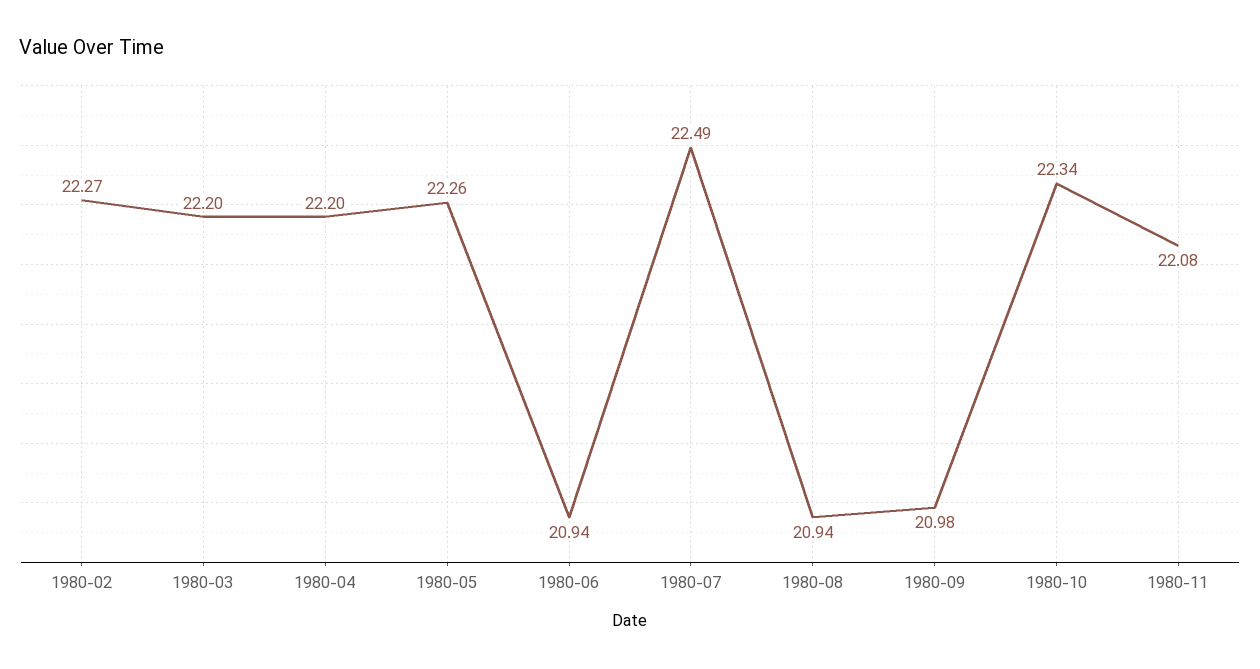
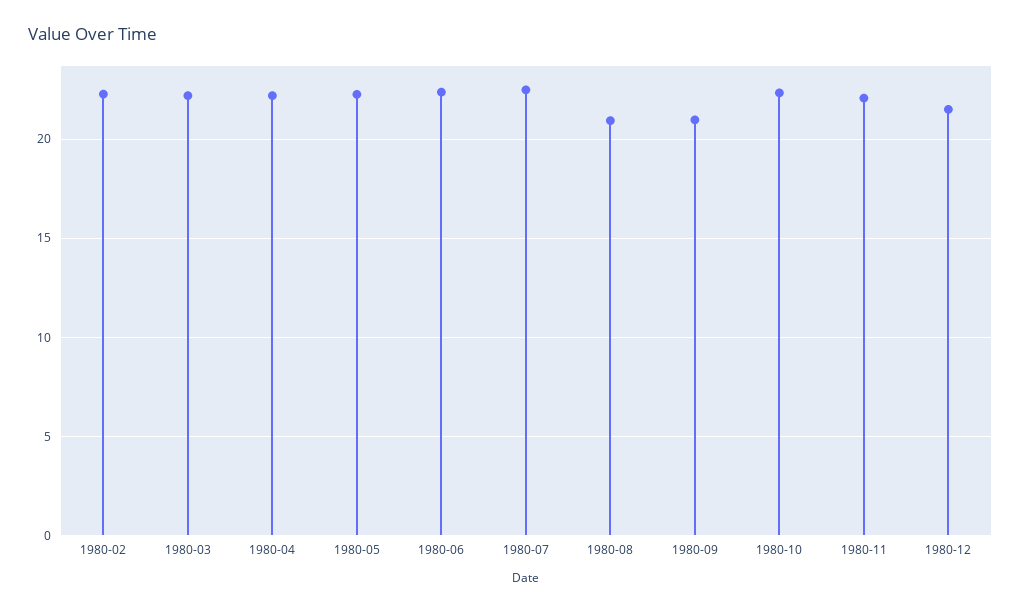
1980-06: 20.94 -> 22.5
1980-12: none -> 21.5

